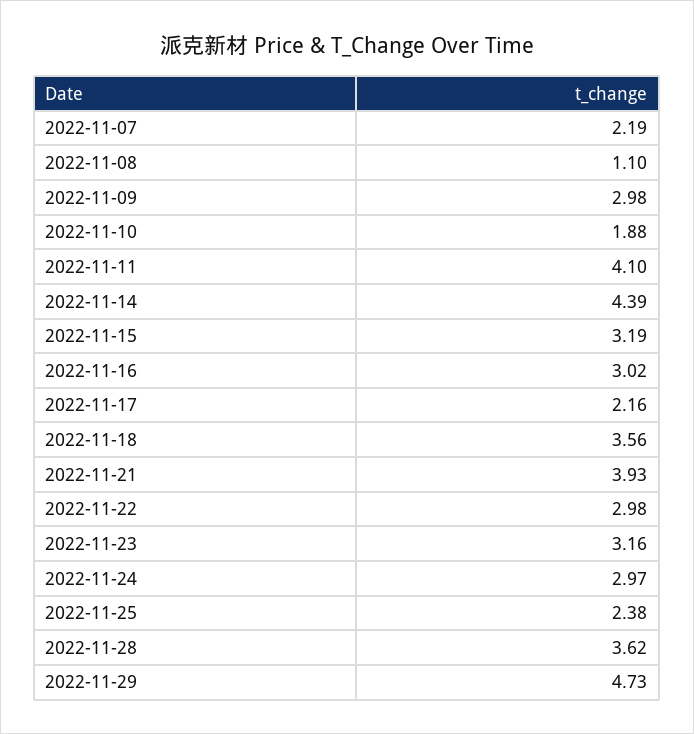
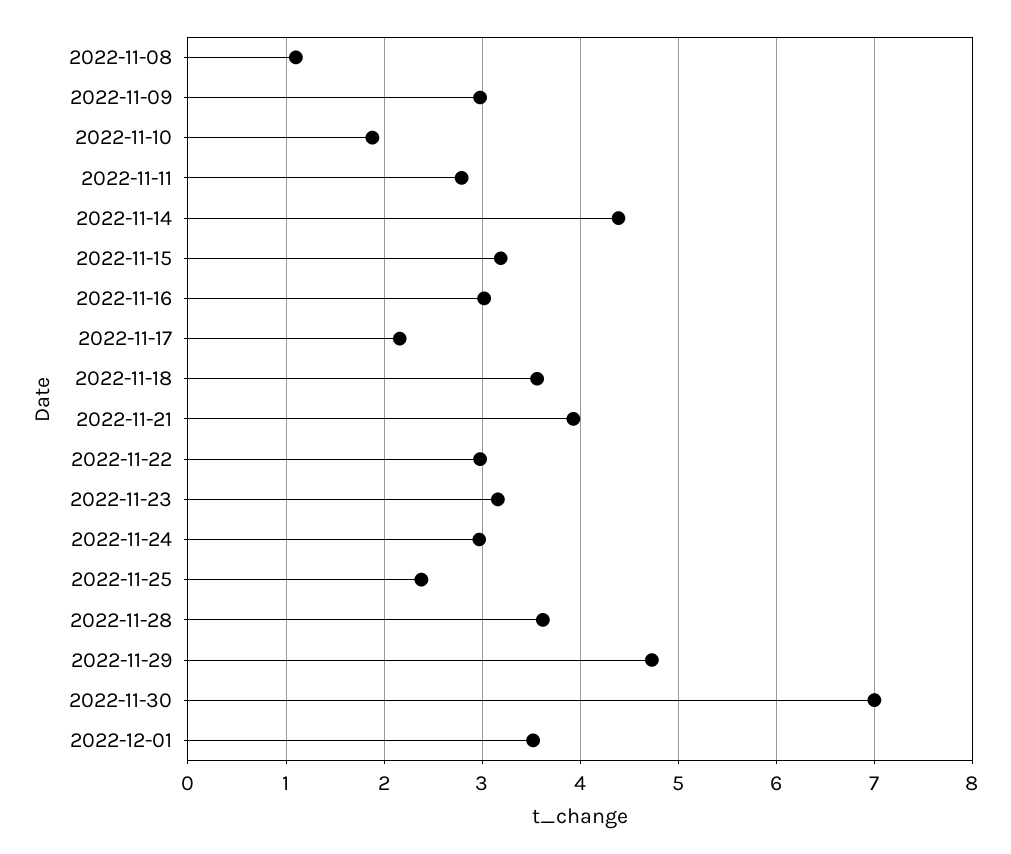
2022-11-07: 2.19 -> none
2022-11-11: 4.1 -> 2.8
2022-11-30: none -> 7
2022-12-01: none -> 3.5

